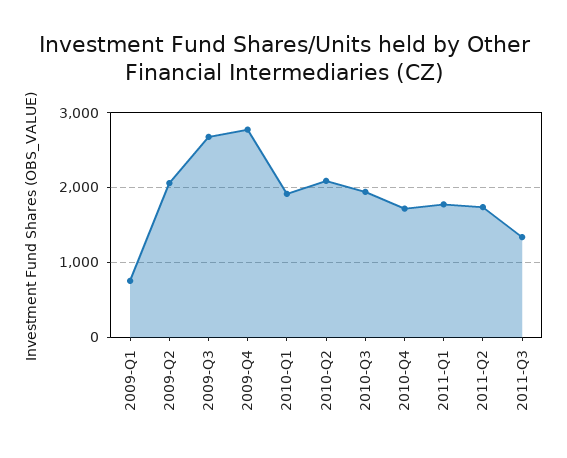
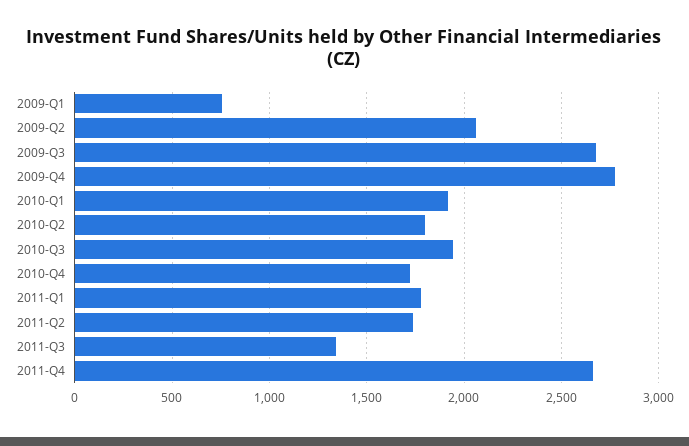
2010-Q2: 2100 -> 1800
2011-Q4: none -> 2650

